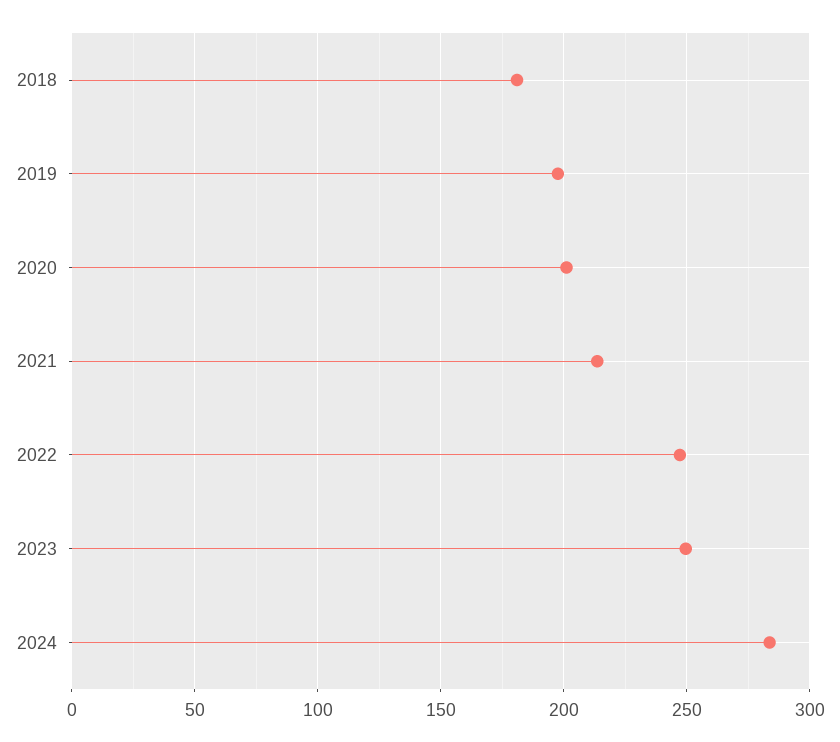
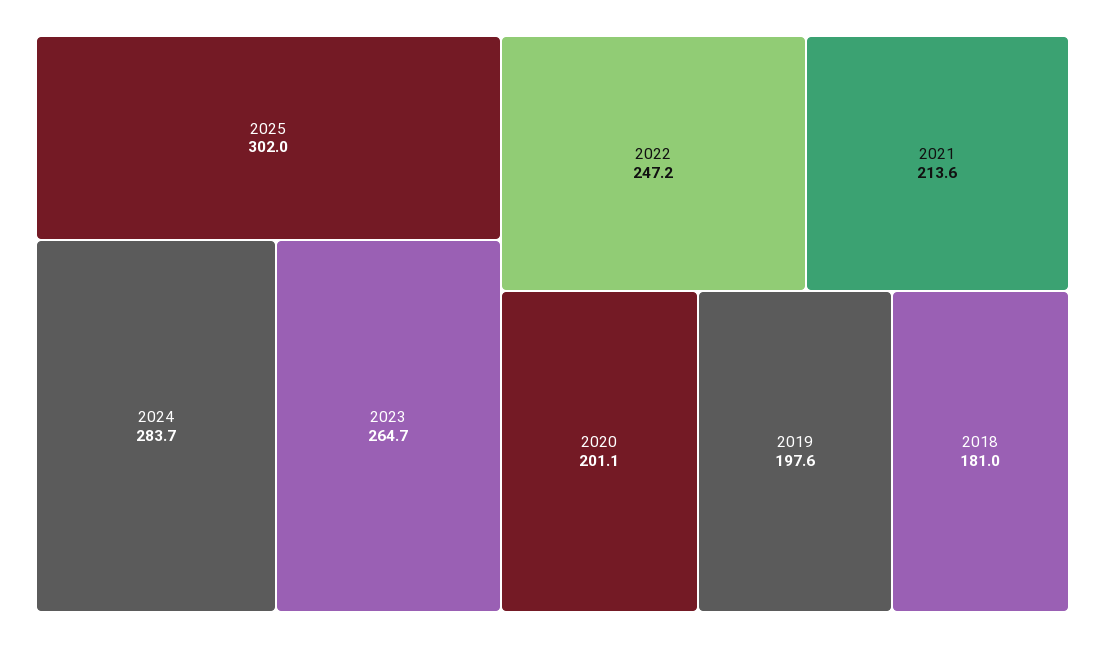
2023: 250 -> 264.7
2025: none -> 302

